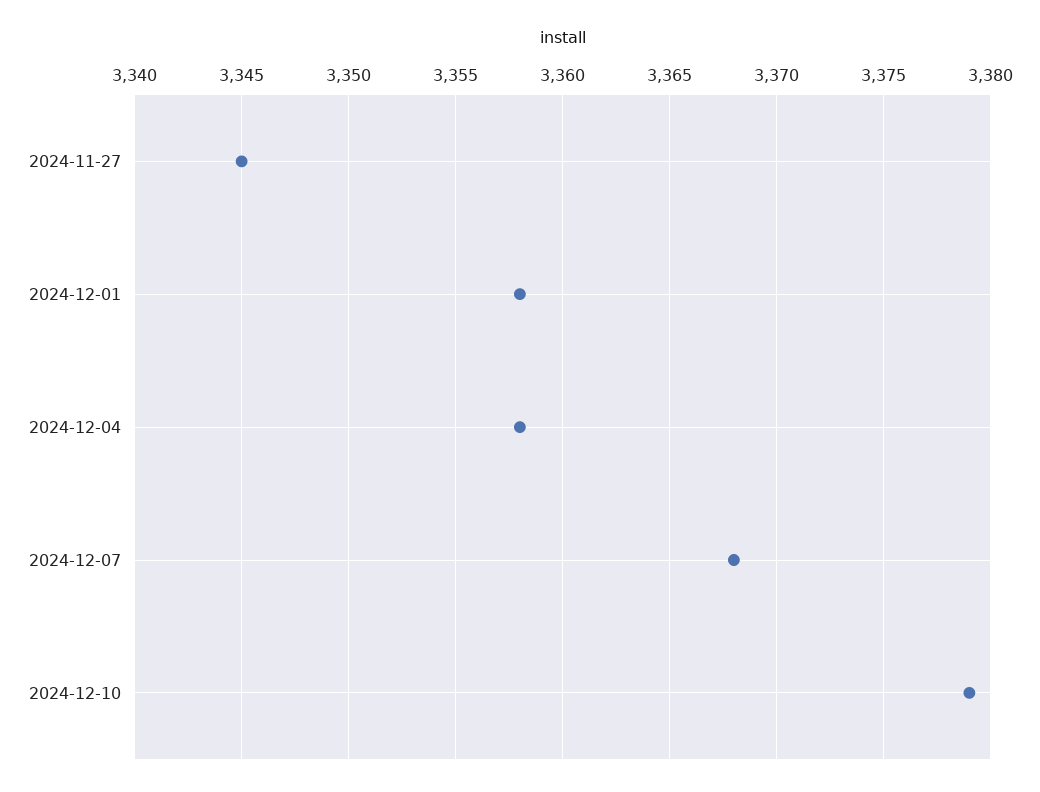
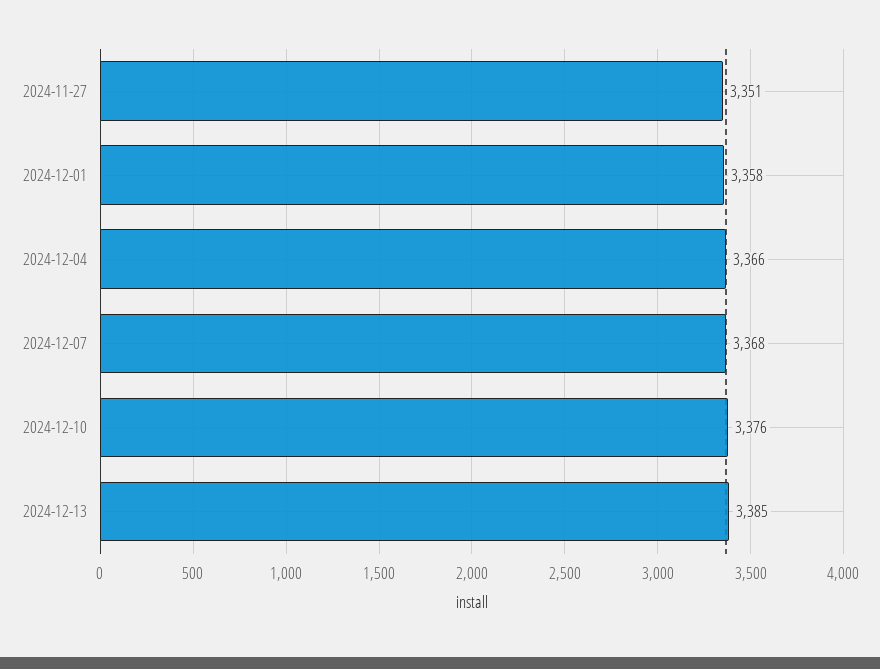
2024-11-27: 3345 -> 3351
2024-12-04: 3358 -> 3366
2024-12-10: 3379 -> 3376
2024-12-13: none -> 3385

